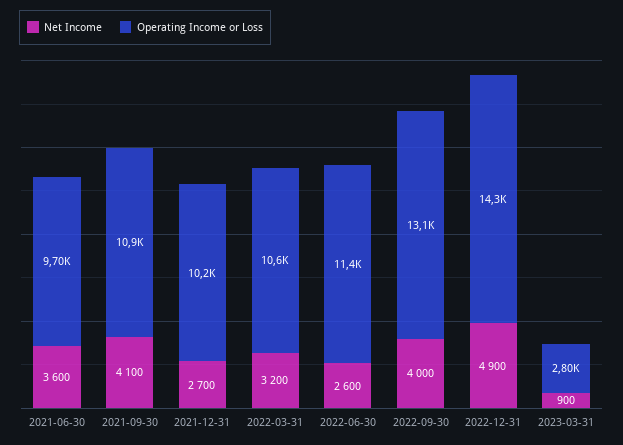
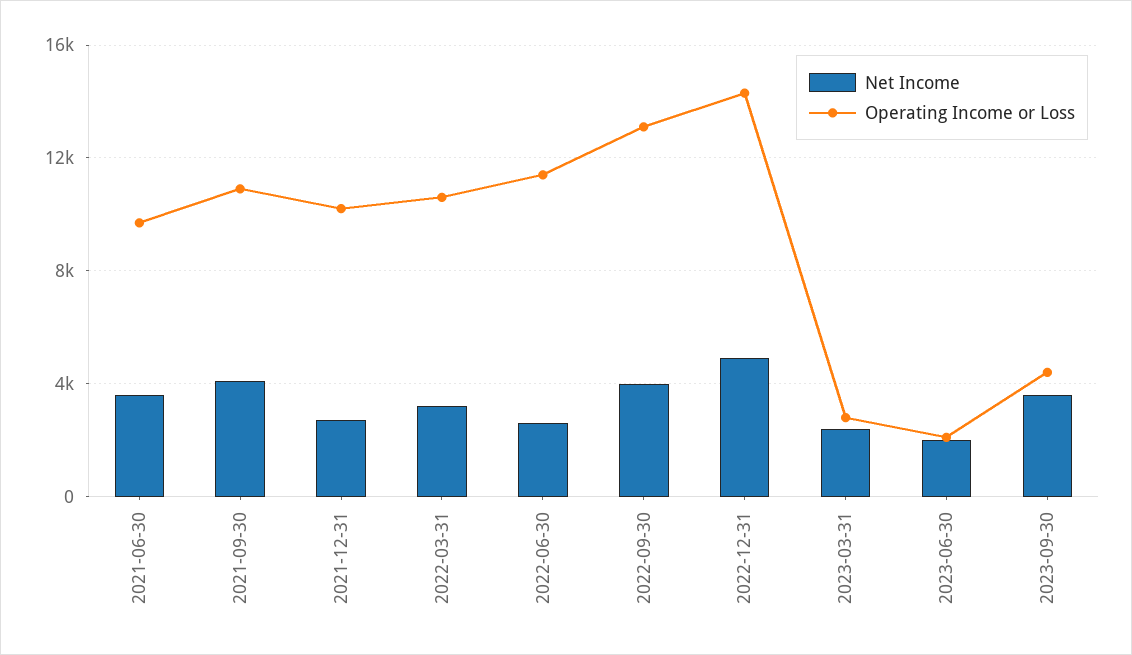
Net Income, 2023-03-31: 900 -> 2500
Net Income, 2023-06-30: none -> 2000
Operating Income or Loss, 2023-06-30: none -> 2000
Net Income, 2023-09-30: none -> 3500
Operating Income or Loss, 2023-09-30: none -> 4500

